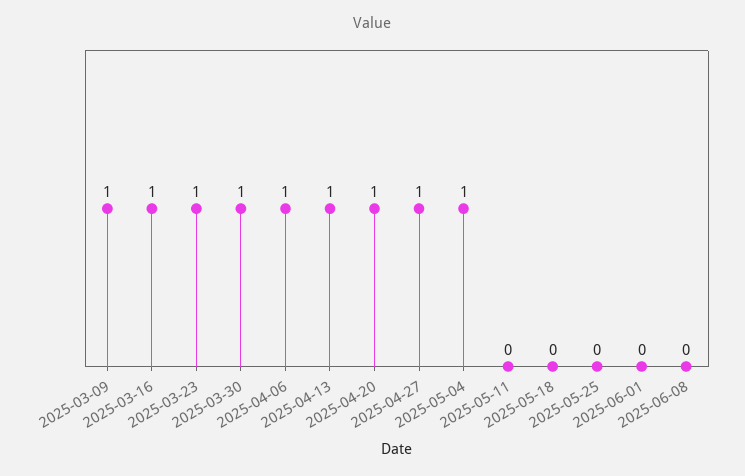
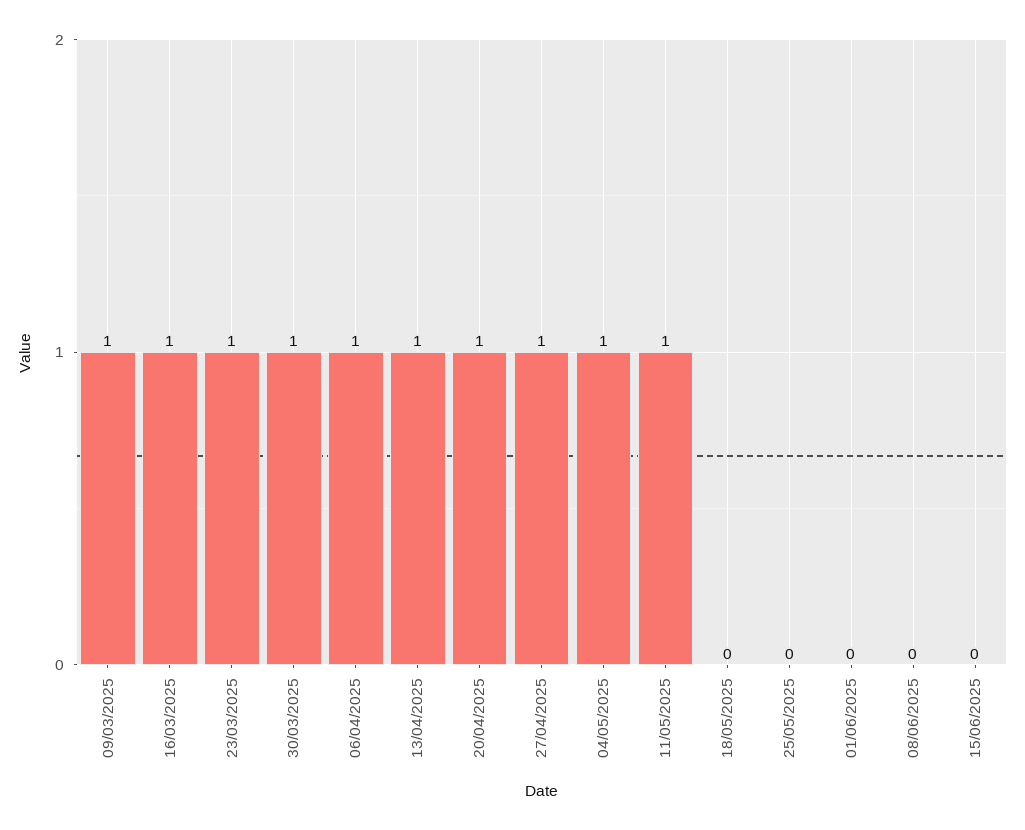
2025-05-11: 0 -> 1
15/06/2025: none -> 0

